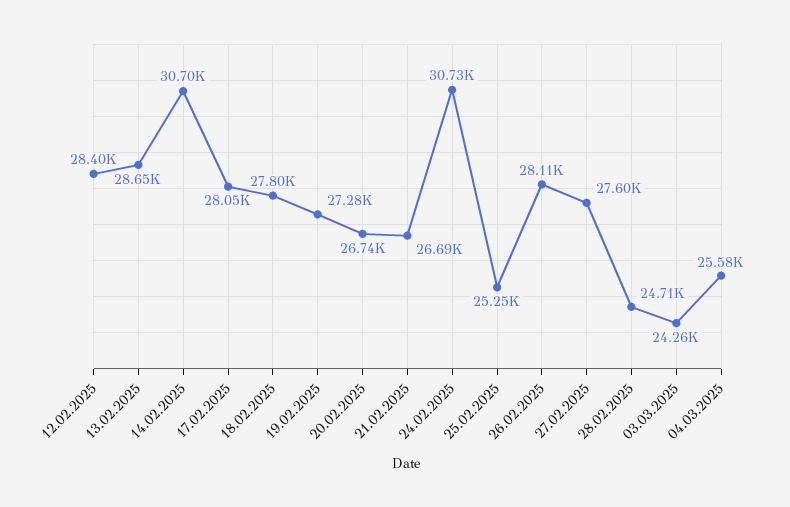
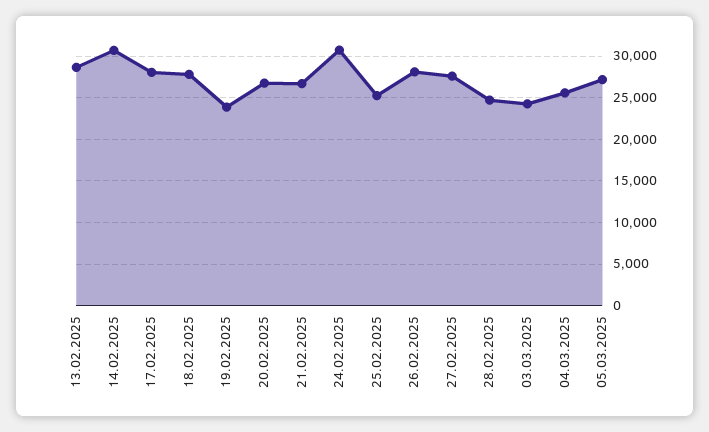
12.02.2025: 28400 -> none
19.02.2025: 27280 -> 24000
05.03.2025: none -> 27000

